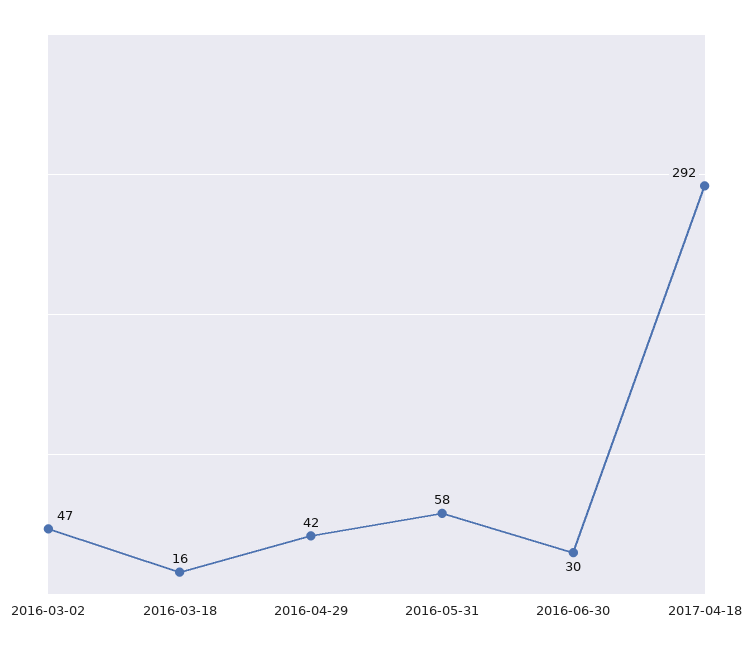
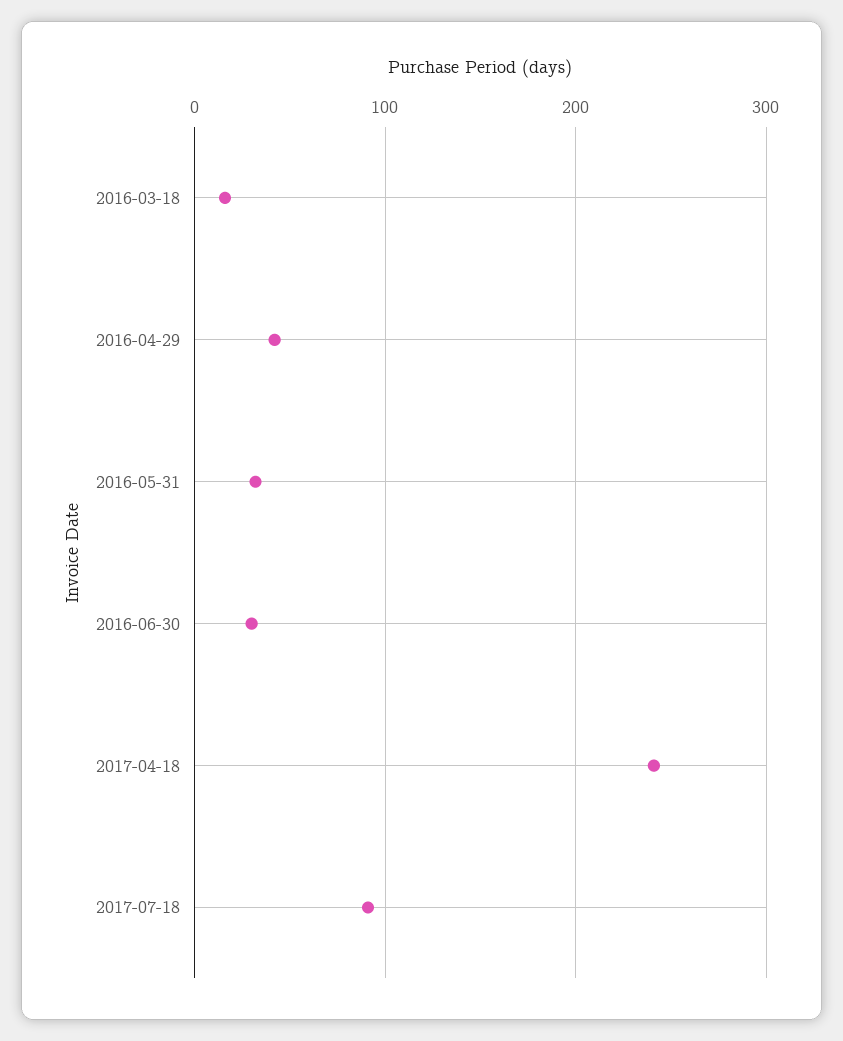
2016-03-02: 47 -> none
2016-05-31: 58 -> 30
2017-04-18: 292 -> 240
2017-07-18: none -> 90

